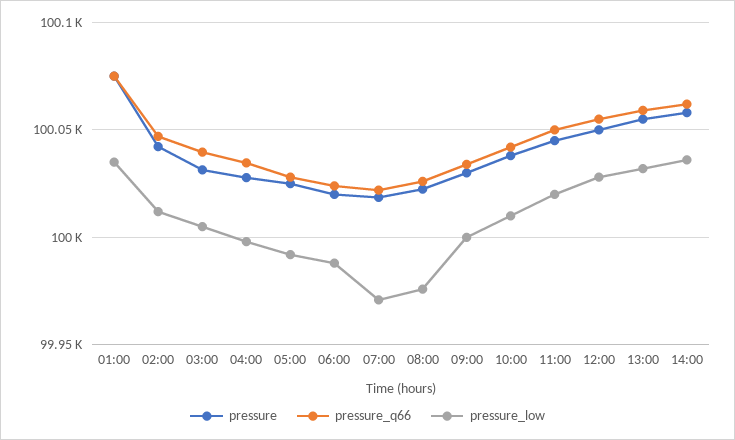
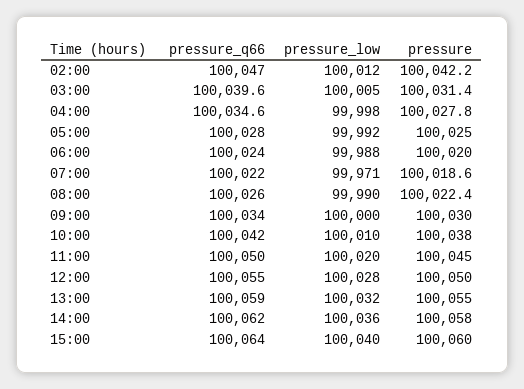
pressure, 01:00: 100075 -> none
pressure_q66, 01:00: 100075 -> none
pressure_low, 01:00: 100035 -> none
pressure_low, 08:00: 99975 -> 99990
pressure_q66, 15:00: none -> 100064
pressure_low, 15:00: none -> 100040
pressure, 15:00: none -> 100060

